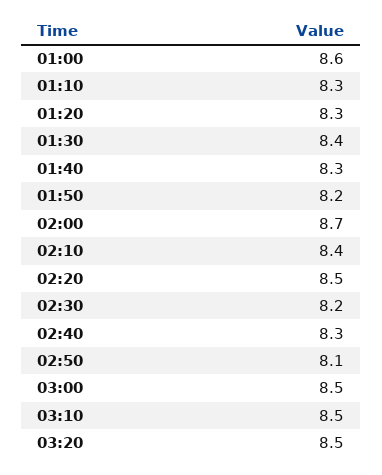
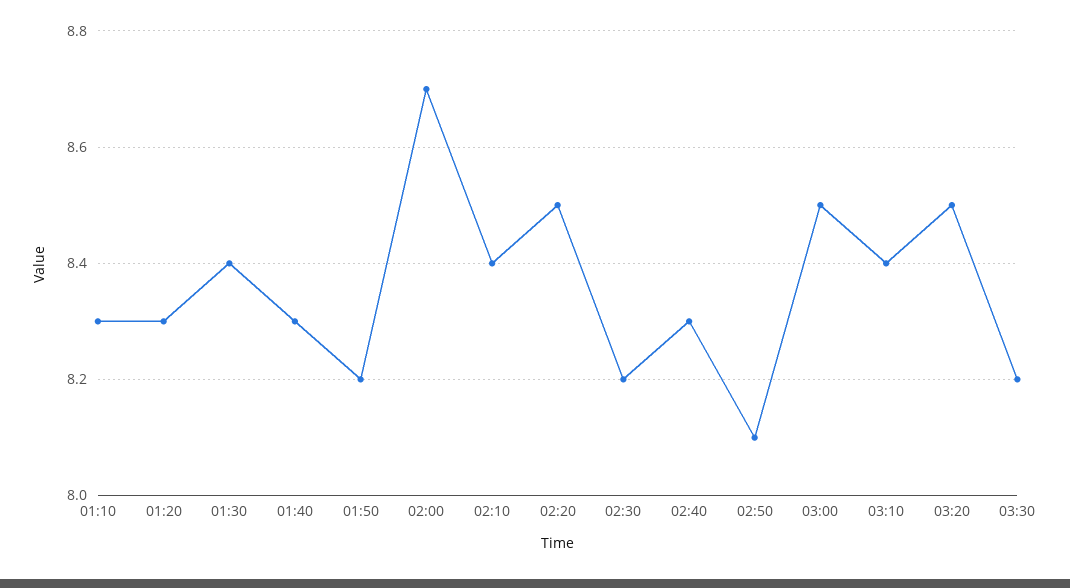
01:00: 8.6 -> none
03:10: 8.5 -> 8.4
03:30: none -> 8.2

